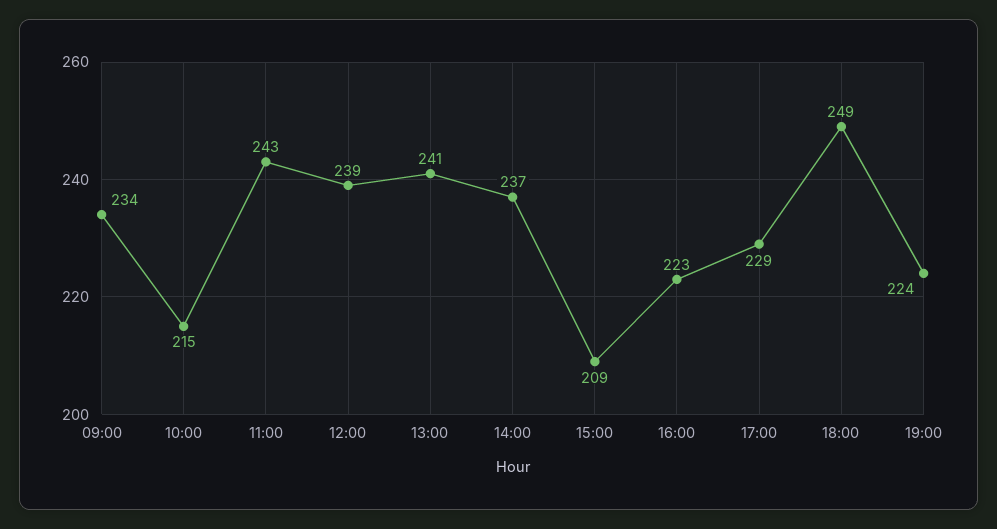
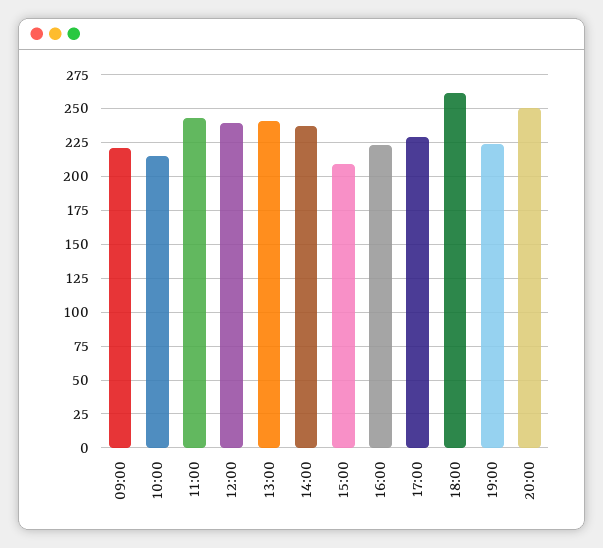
09:00: 234 -> 220
18:00: 249 -> 260
20:00: none -> 250

